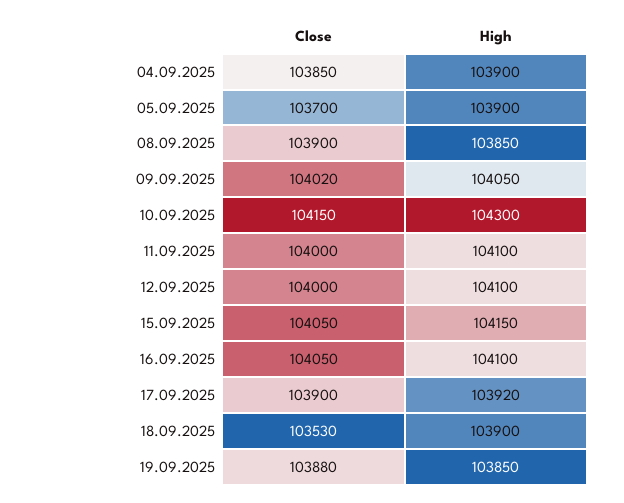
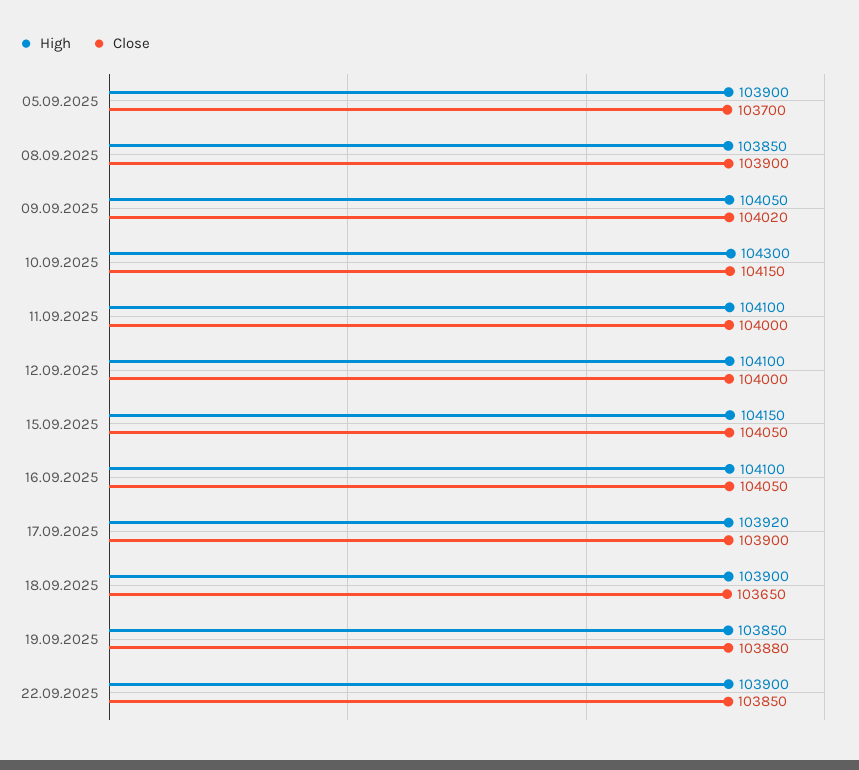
Close, 04.09.2025: 103850 -> none
High, 04.09.2025: 103900 -> none
Close, 18.09.2025: 103530 -> 103650
High, 22.09.2025: none -> 103900
Close, 22.09.2025: none -> 103850

